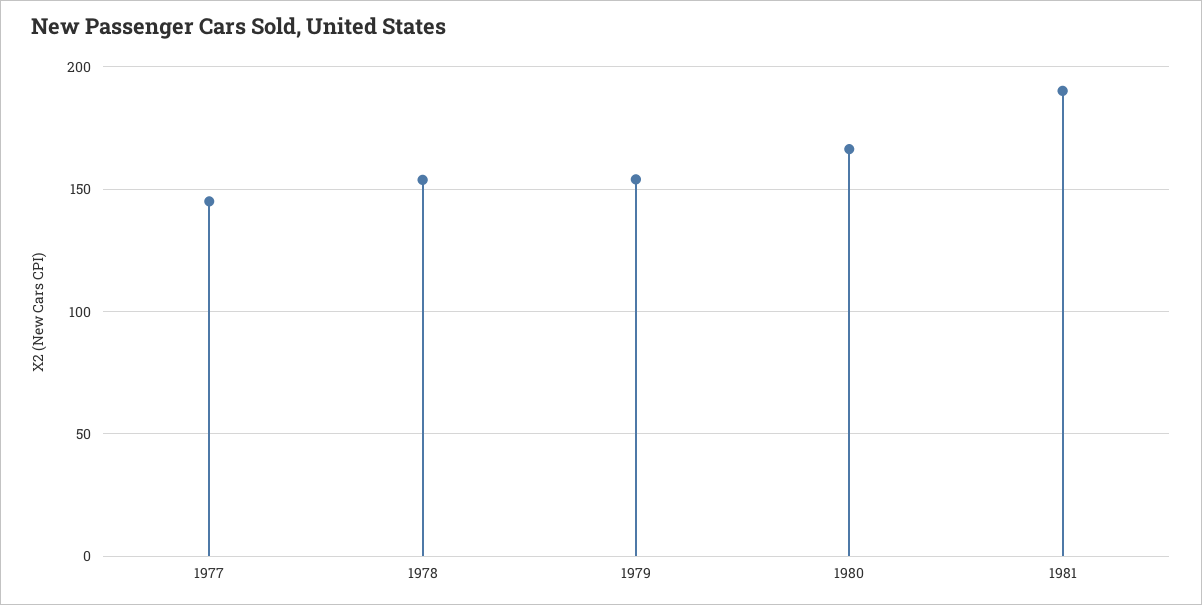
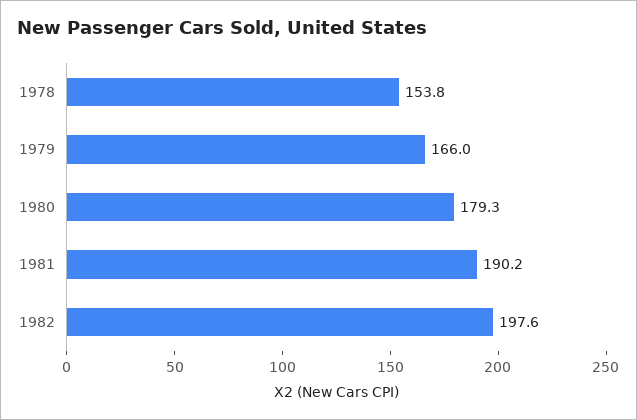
1977: 145 -> none
1979: 155 -> 166
1980: 165 -> 179.3
1982: none -> 197.6

